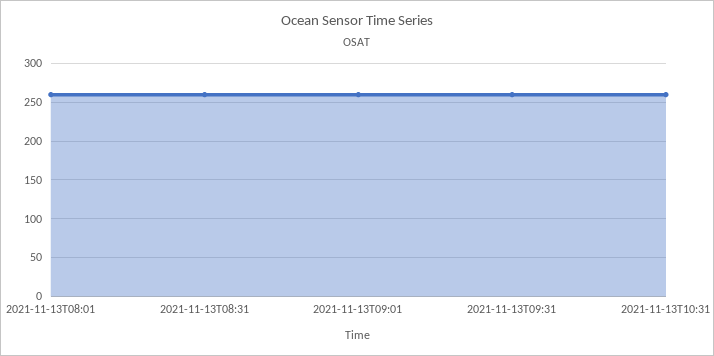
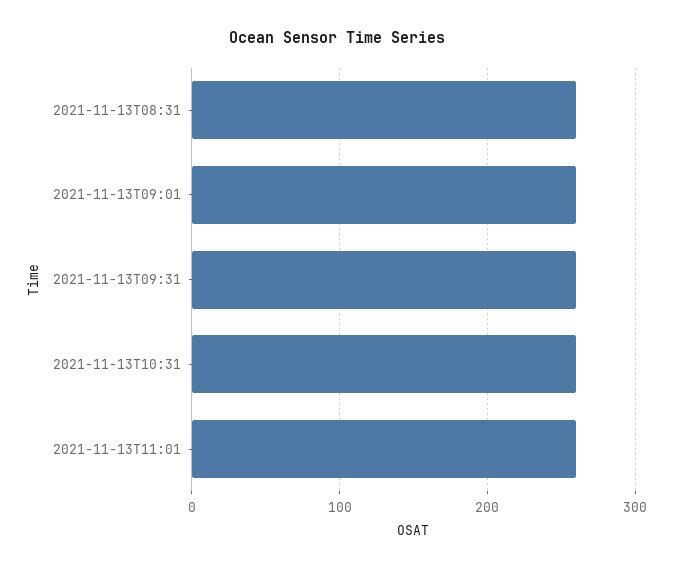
2021-11-13T08:01: 260 -> none
2021-11-13T11:01: none -> 260

